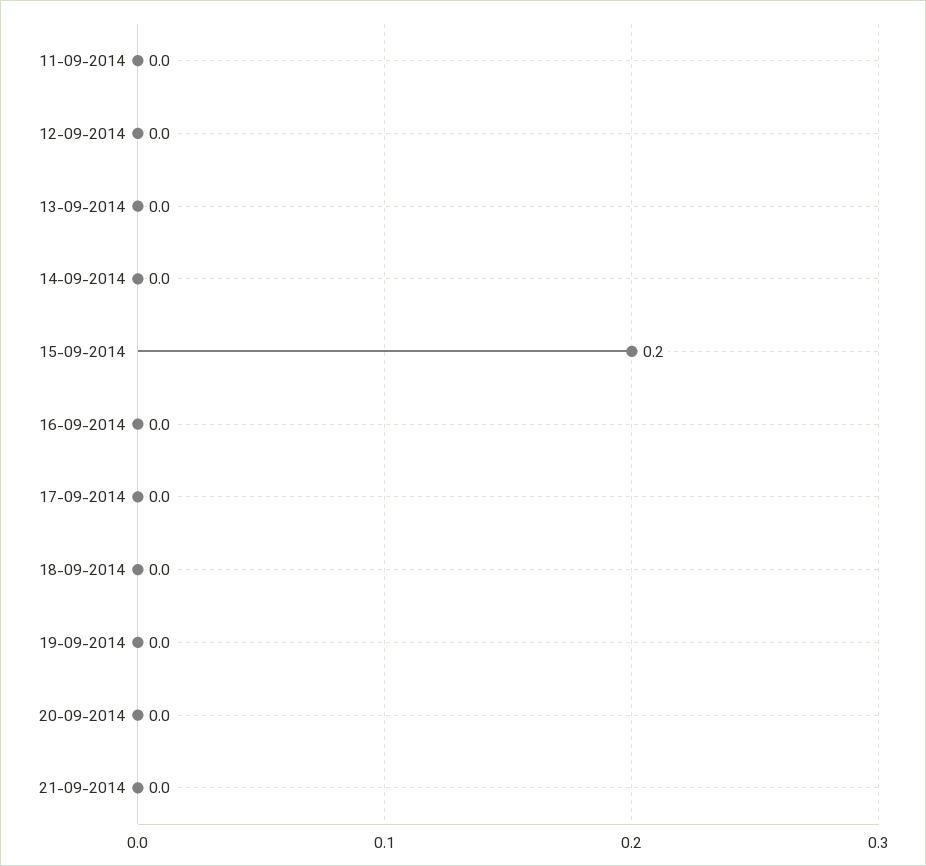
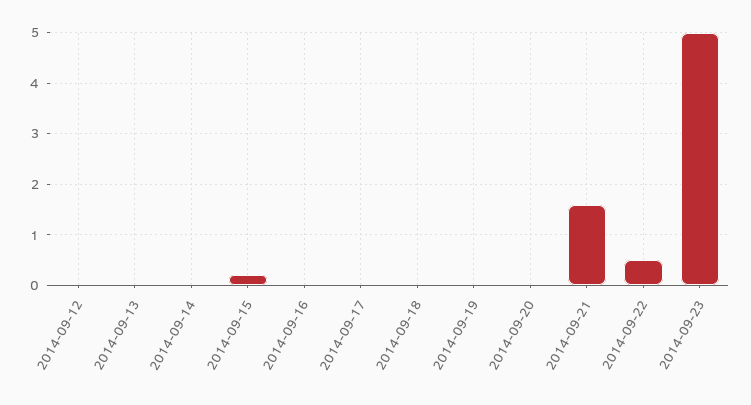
11-09-2014: 0 -> none
21-09-2014: 0 -> 1.5
2014-09-22: none -> 0.5
2014-09-23: none -> 5

